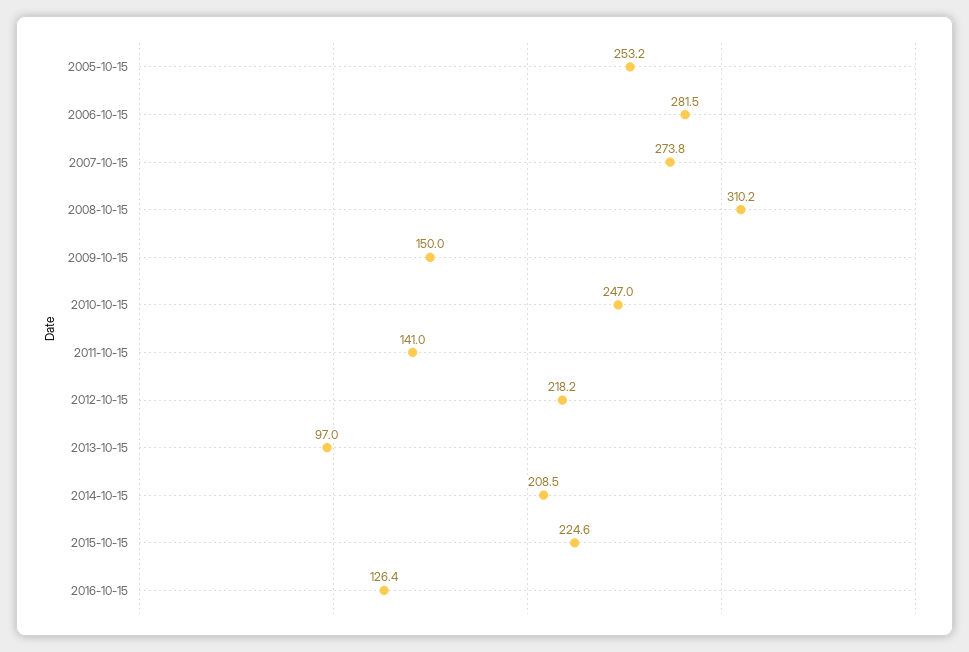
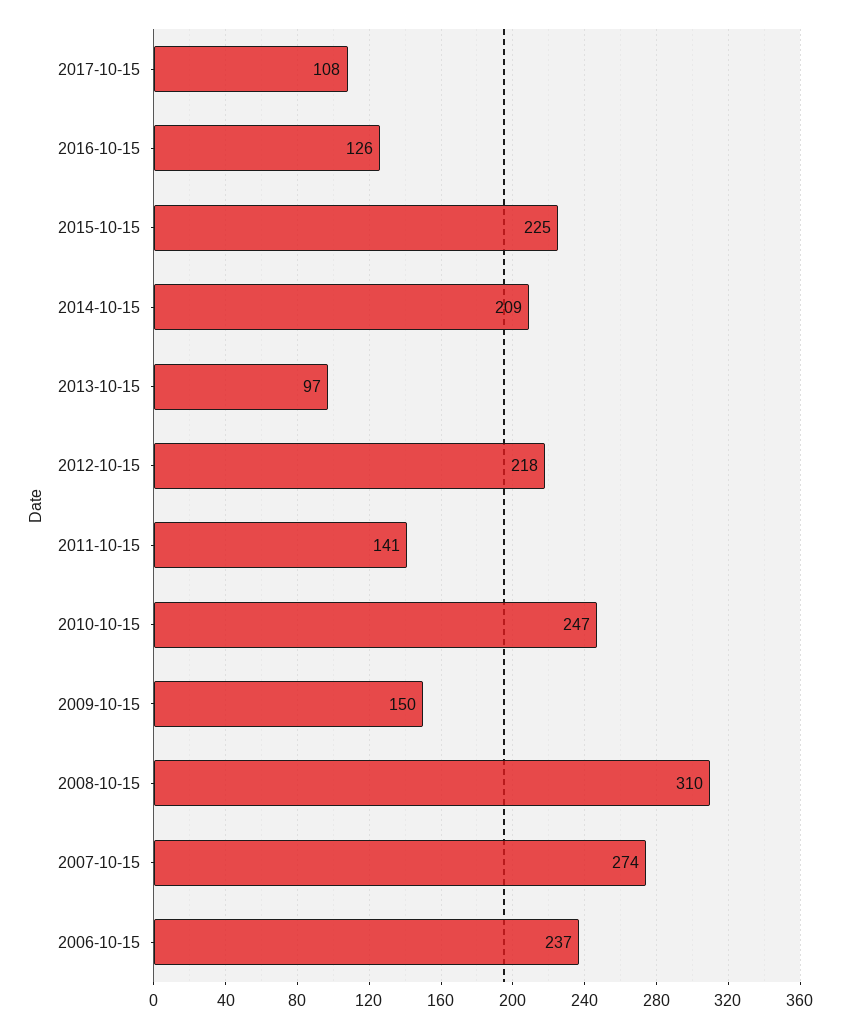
2005-10-15: 253.2 -> none
2006-10-15: 281.5 -> 237
2017-10-15: none -> 108

